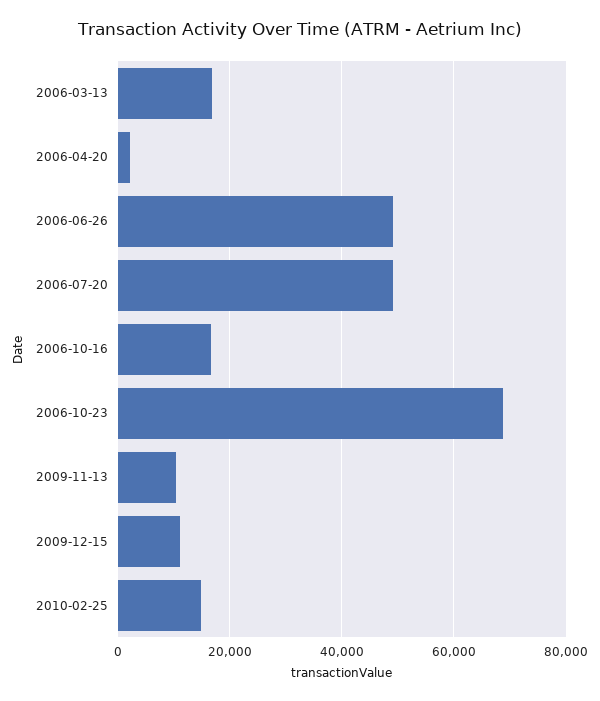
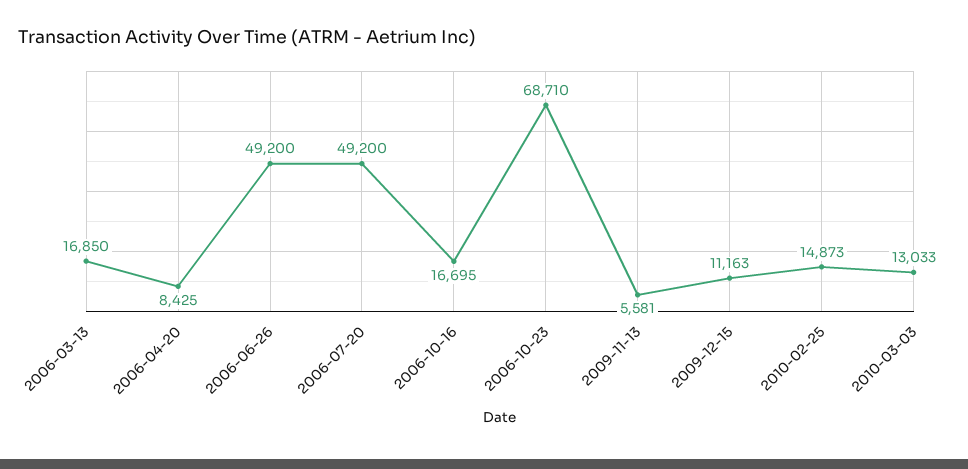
2006-04-20: 2000 -> 8425
2009-11-13: 10000 -> 5581
2010-03-03: none -> 13033

